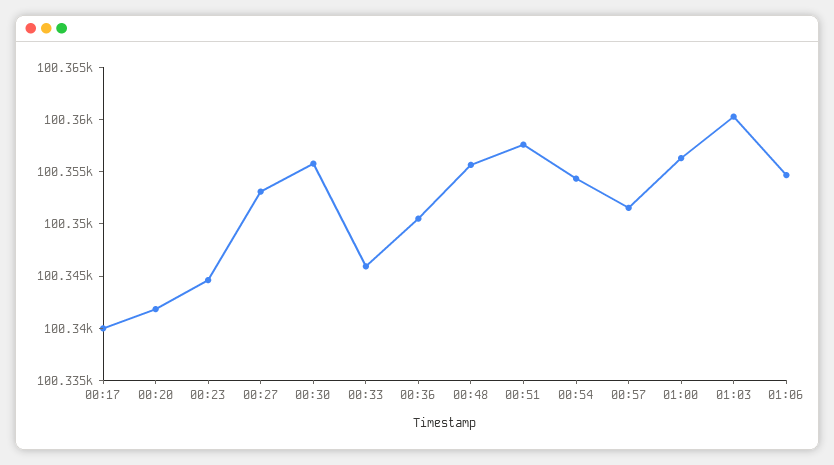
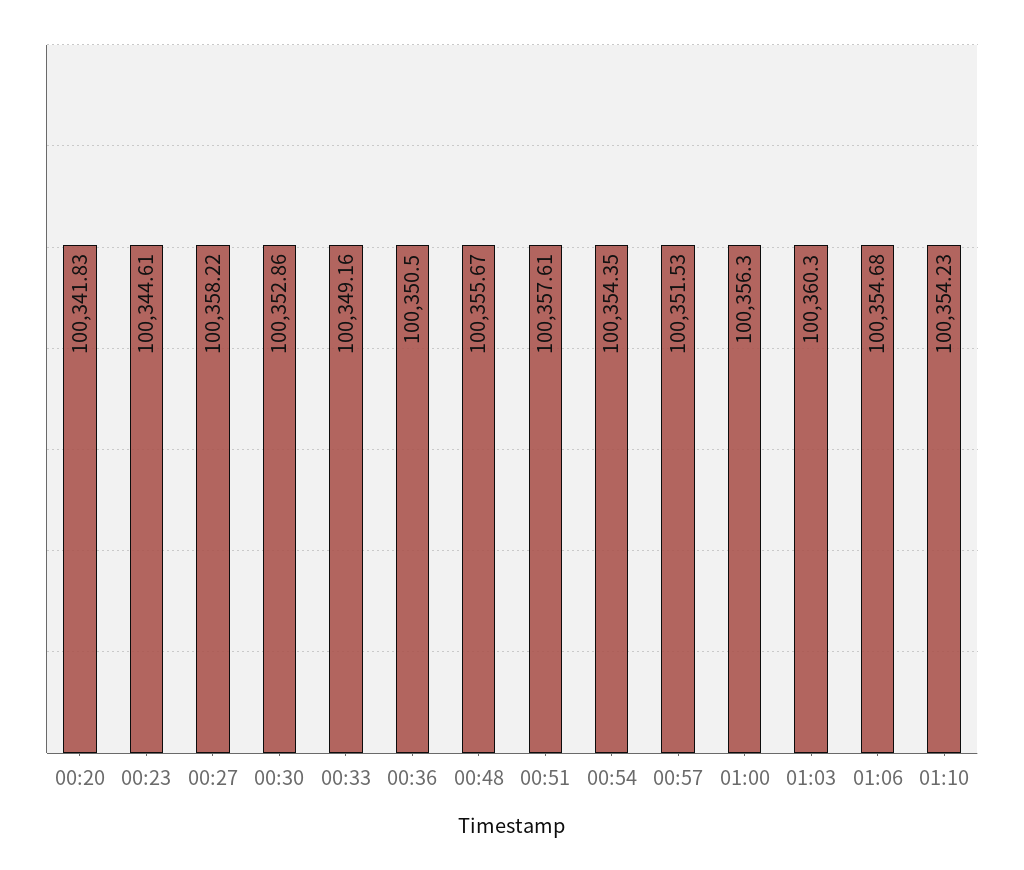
00:17: 100340 -> none
00:27: 100353 -> 100358.22
00:30: 100356 -> 100352.86
00:33: 100346 -> 100349.16
01:10: none -> 100354.23

